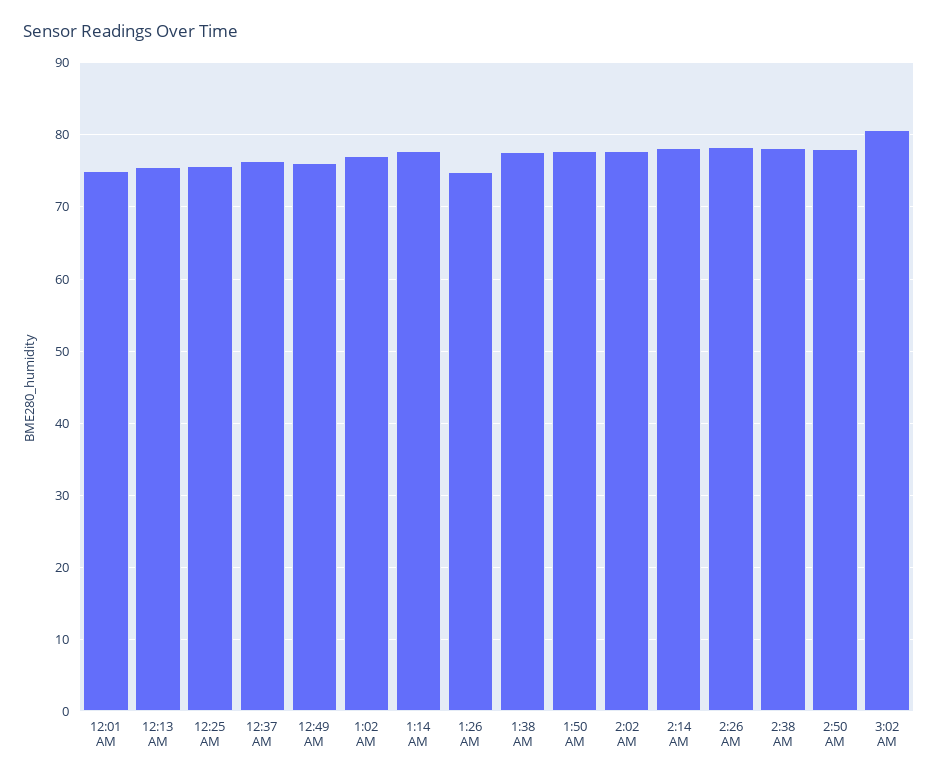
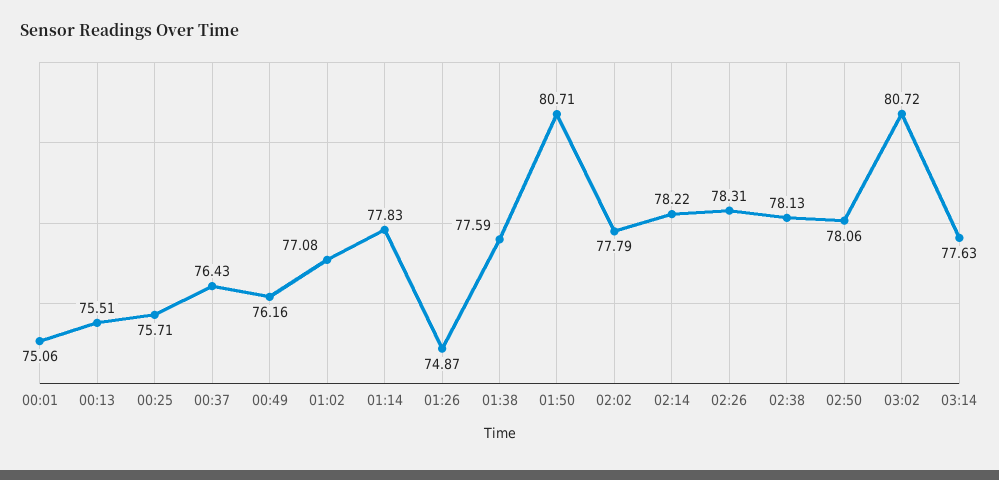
1:50 AM: 78 -> 80.71
03:14: none -> 77.63

